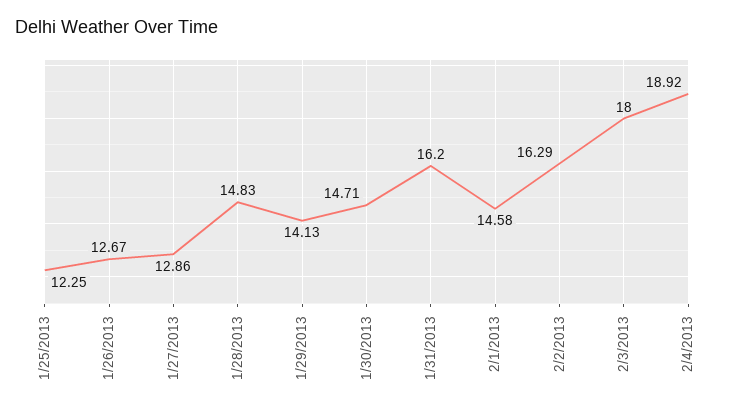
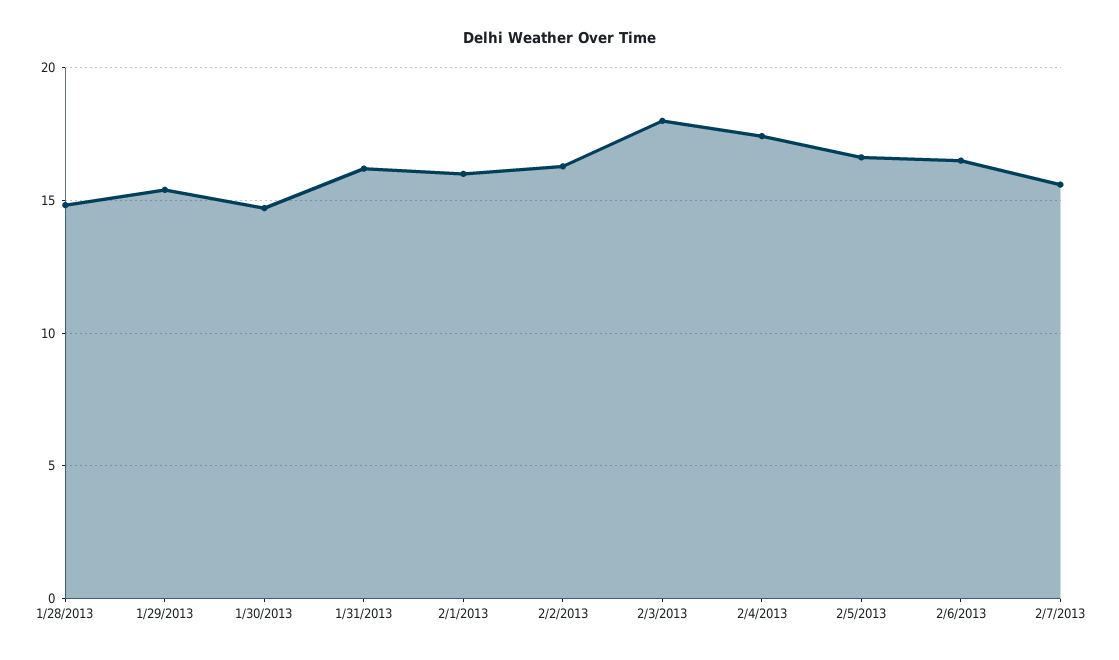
1/25/2013: 12.25 -> none
1/26/2013: 12.67 -> none
1/27/2013: 12.86 -> none
1/29/2013: 14.13 -> 15.5
2/1/2013: 14.58 -> 16
2/4/2013: 18.92 -> 17.5
2/5/2013: none -> 16.5
2/6/2013: none -> 16.5
2/7/2013: none -> 15.5

